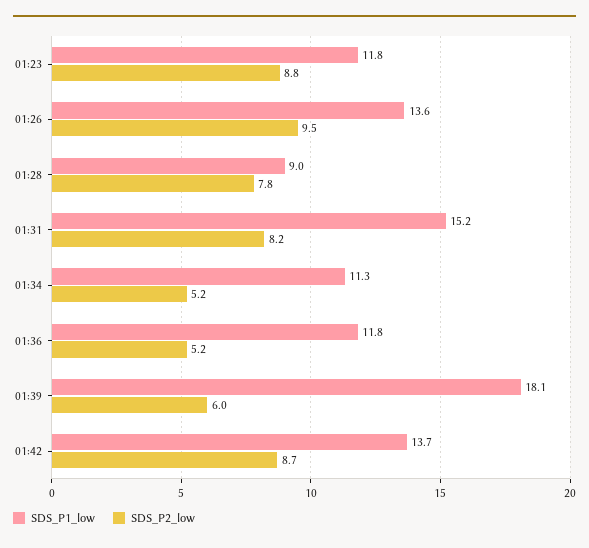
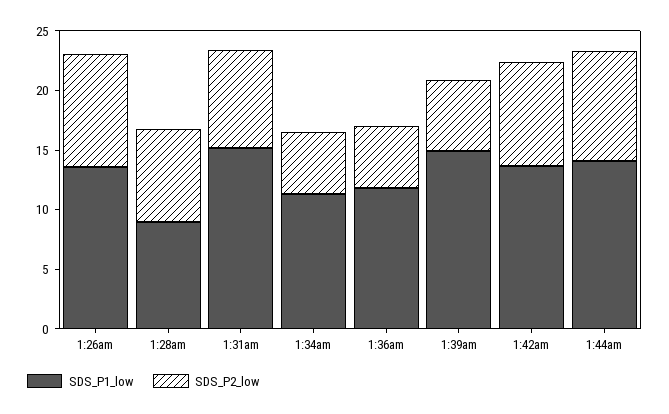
SDS_P1_low, 01:23: 11.8 -> none
SDS_P2_low, 01:23: 8.8 -> none
SDS_P1_low, 01:39: 18.1 -> 15
SDS_P1_low, 1:44am: none -> 14
SDS_P2_low, 1:44am: none -> 9

